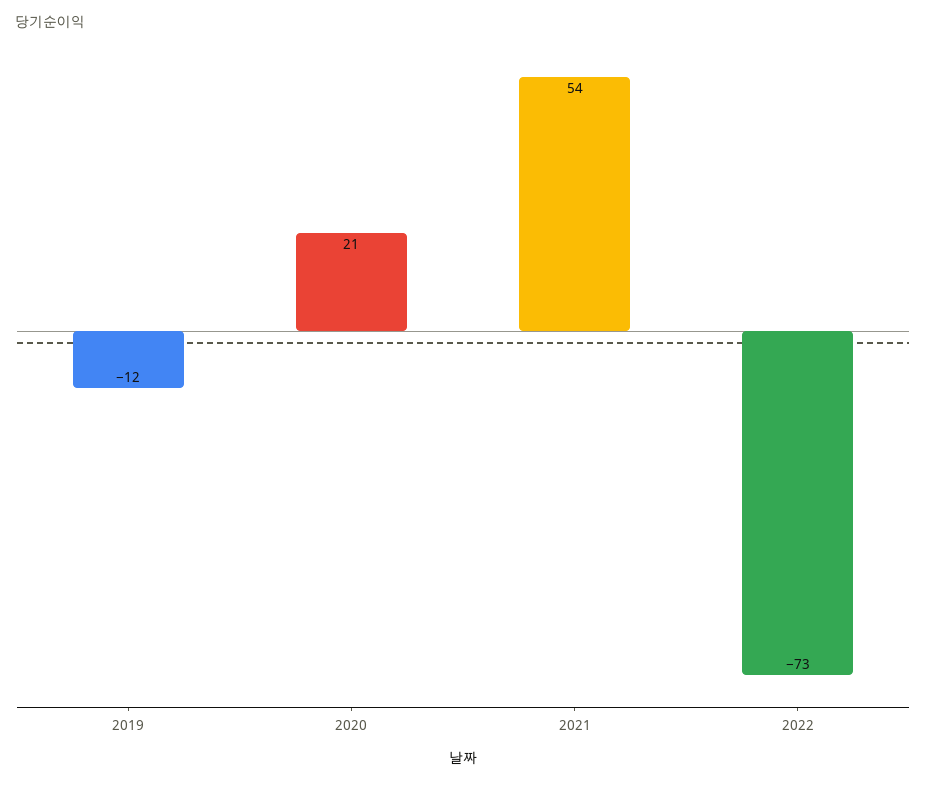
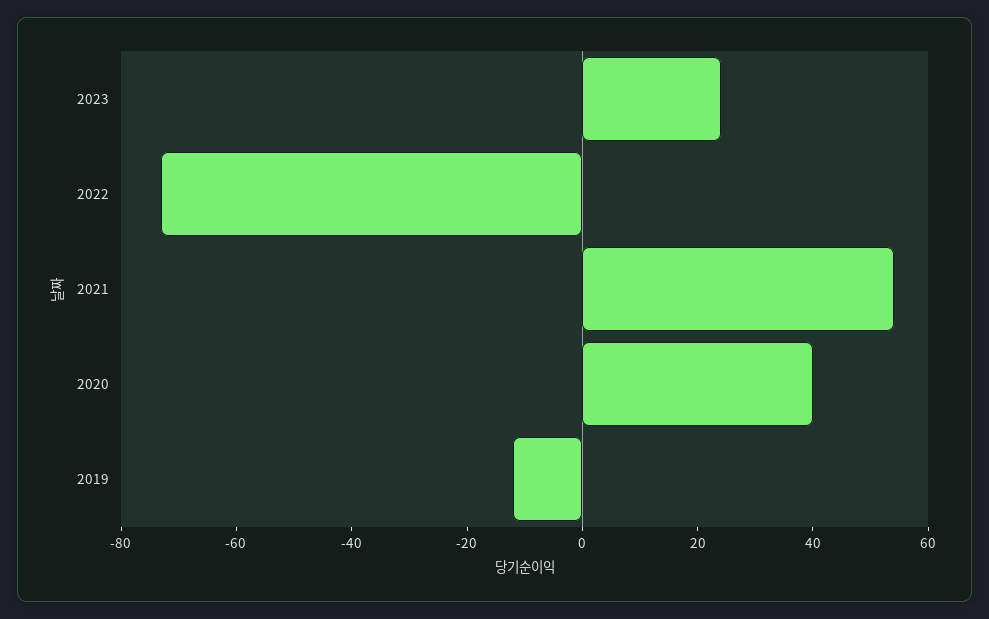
2020: 21 -> 40
2023: none -> 25

